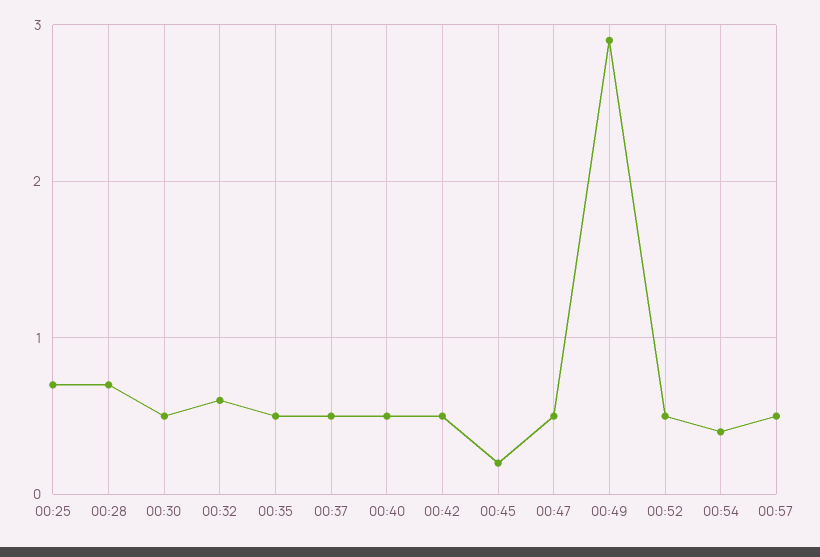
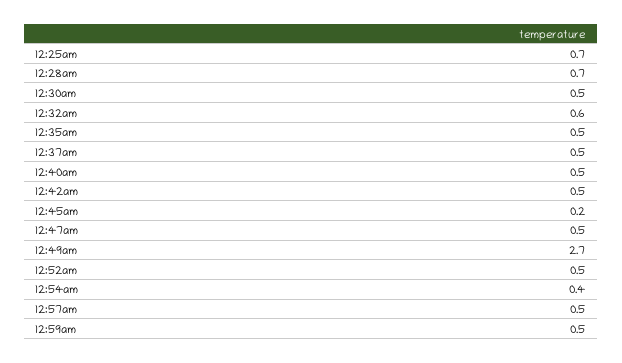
00:49: 2.9 -> 2.7
12:59am: none -> 0.5

